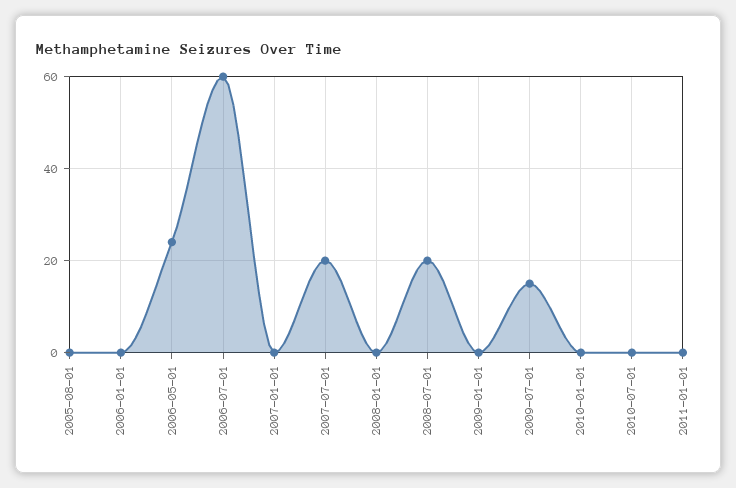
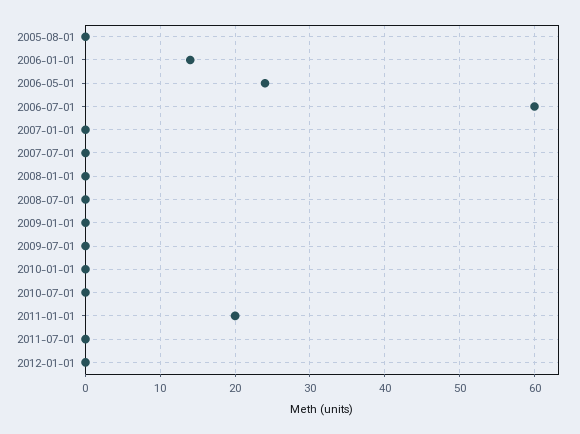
2006-01-01: 0 -> 14
2007-07-01: 20 -> 0
2008-07-01: 20 -> 0
2009-07-01: 15 -> 0
2011-01-01: 0 -> 20
2011-07-01: none -> 0
2012-01-01: none -> 0

